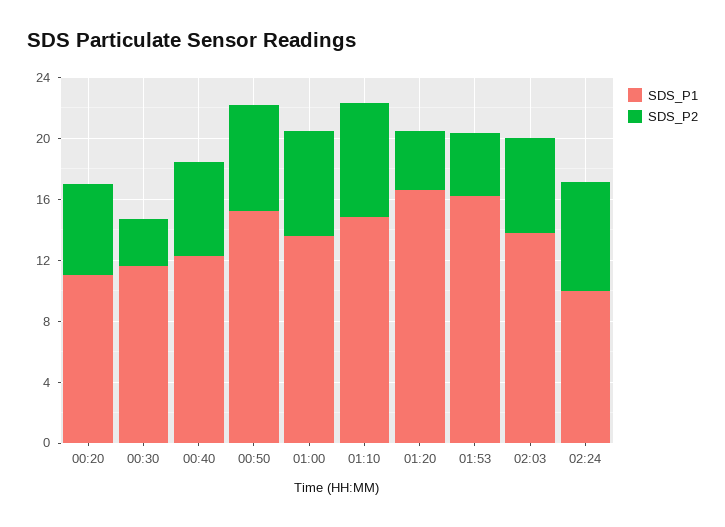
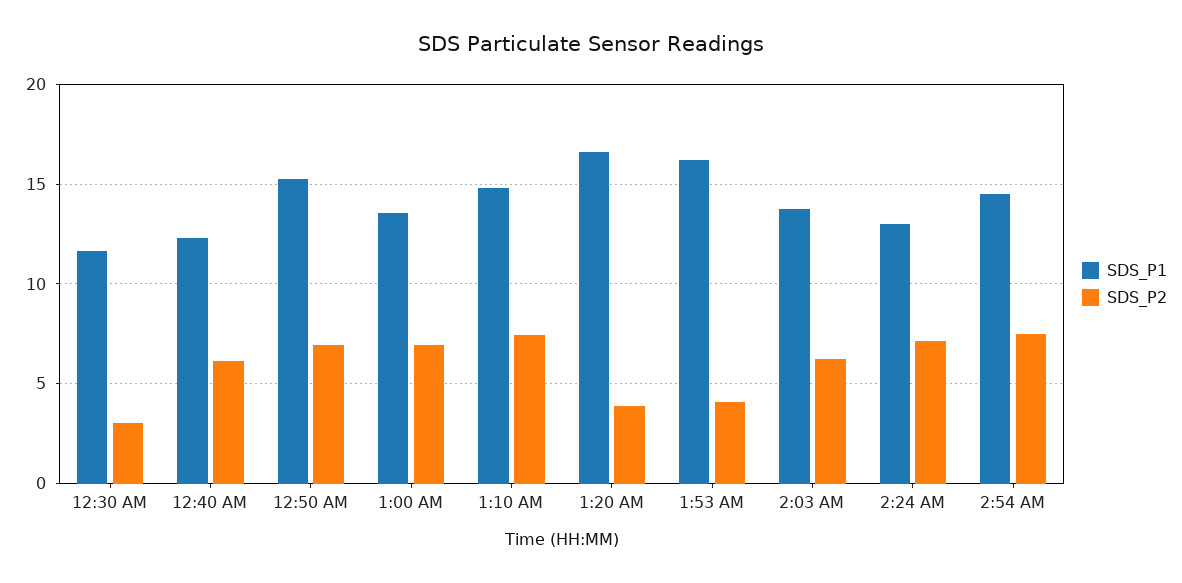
SDS_P1, 00:20: 11 -> none
SDS_P2, 00:20: 6 -> none
SDS_P1, 02:24: 10 -> 13
SDS_P1, 2:54 AM: none -> 14.5
SDS_P2, 2:54 AM: none -> 7.5

